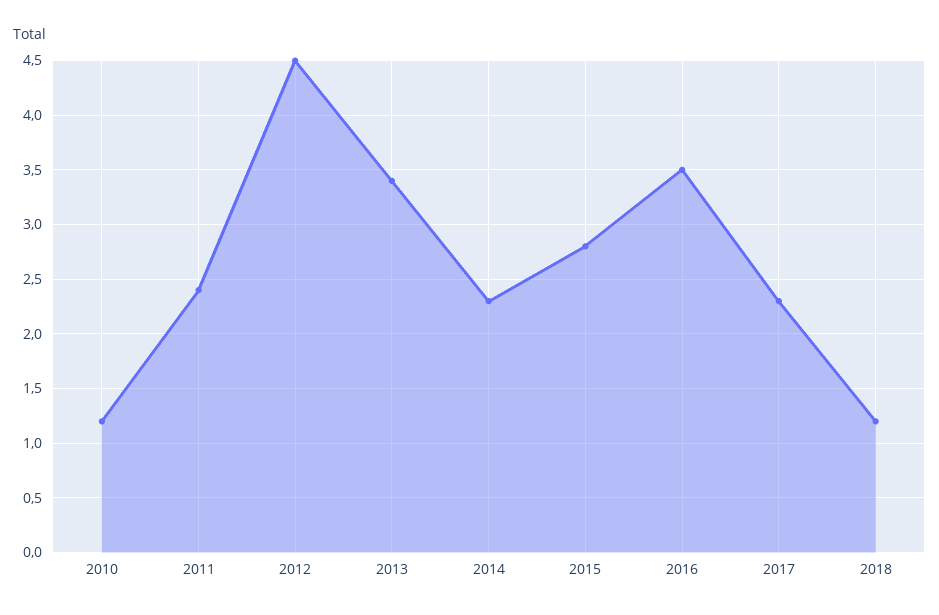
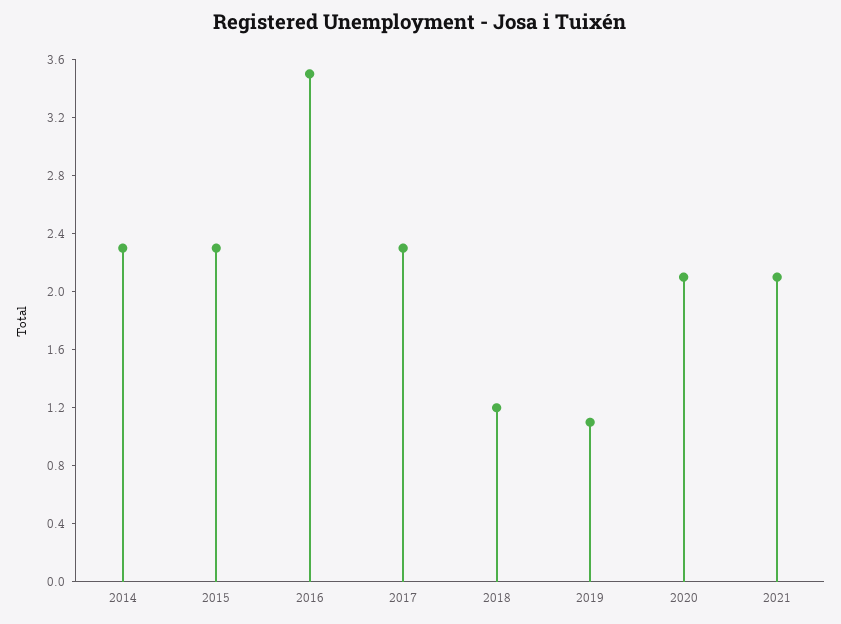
2010: 1.2 -> none
2011: 2.4 -> none
2012: 4.5 -> none
2013: 3.4 -> none
2015: 2.8 -> 2.3
2019: none -> 1.1
2020: none -> 2.1
2021: none -> 2.1

